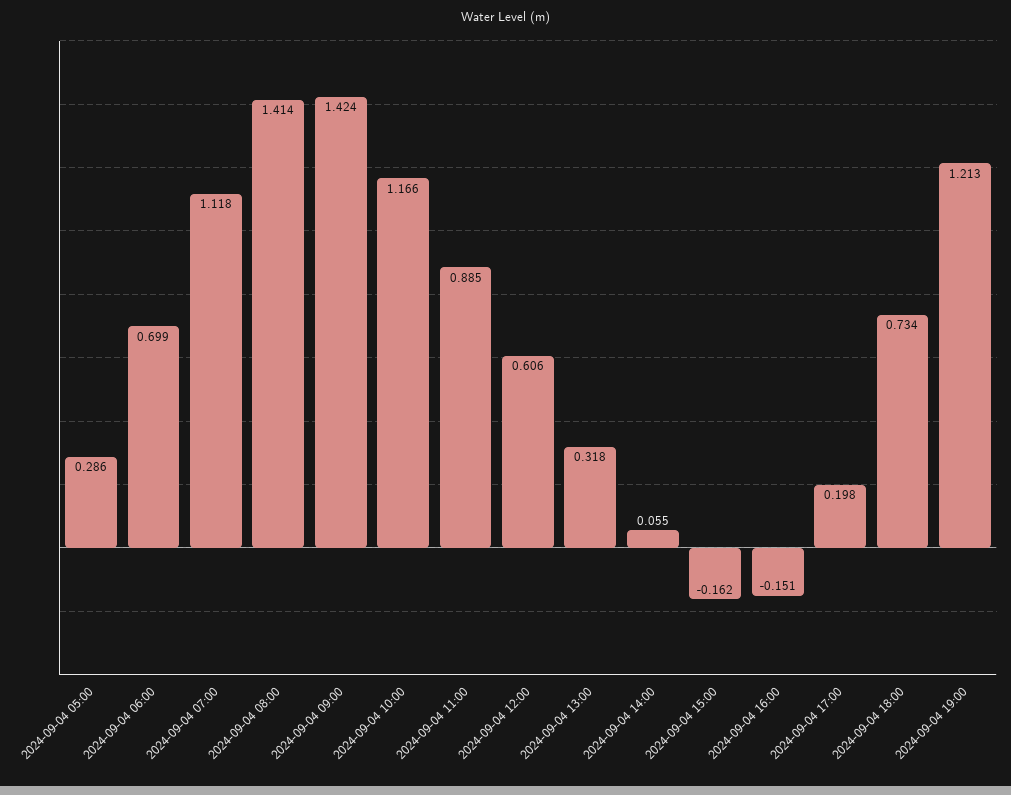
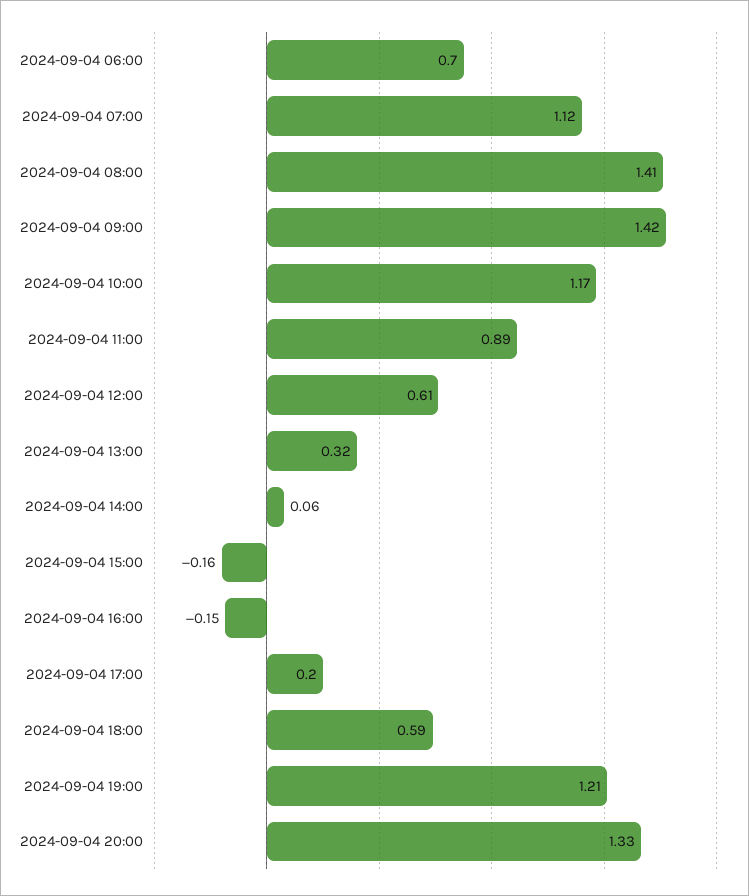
2024-09-04 05:00: 0.286 -> none
2024-09-04 18:00: 0.734 -> 0.59
2024-09-04 20:00: none -> 1.33

